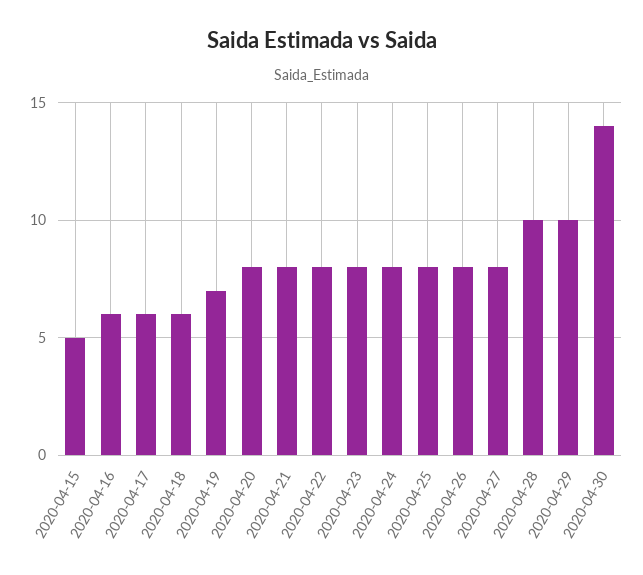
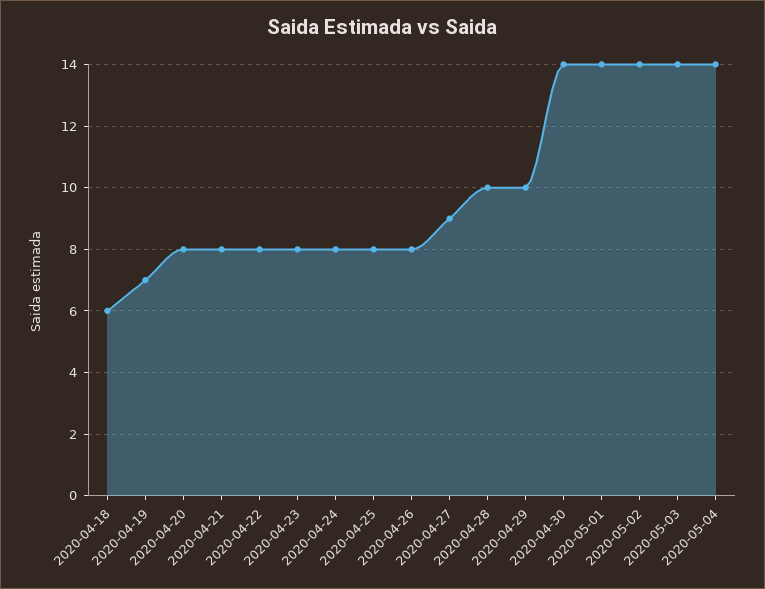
2020-04-15: 5 -> none
2020-04-16: 6 -> none
2020-04-17: 6 -> none
2020-04-27: 8 -> 9
2020-05-01: none -> 14
2020-05-02: none -> 14
2020-05-03: none -> 14
2020-05-04: none -> 14

